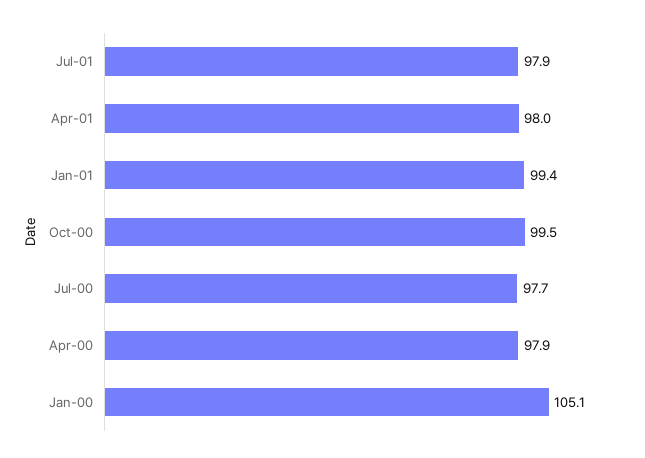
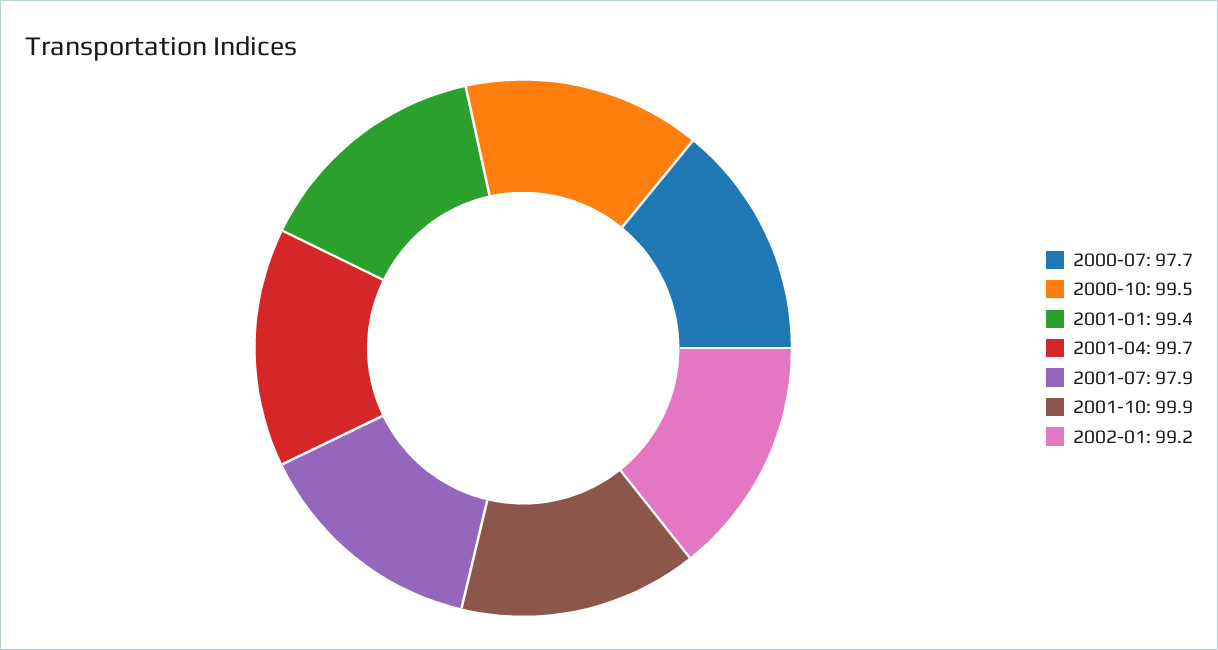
Apr-01: 98 -> 99.7
Apr-00: 97.9 -> none
Jan-00: 105.1 -> none
2001-10: none -> 99.9
2002-01: none -> 99.2

